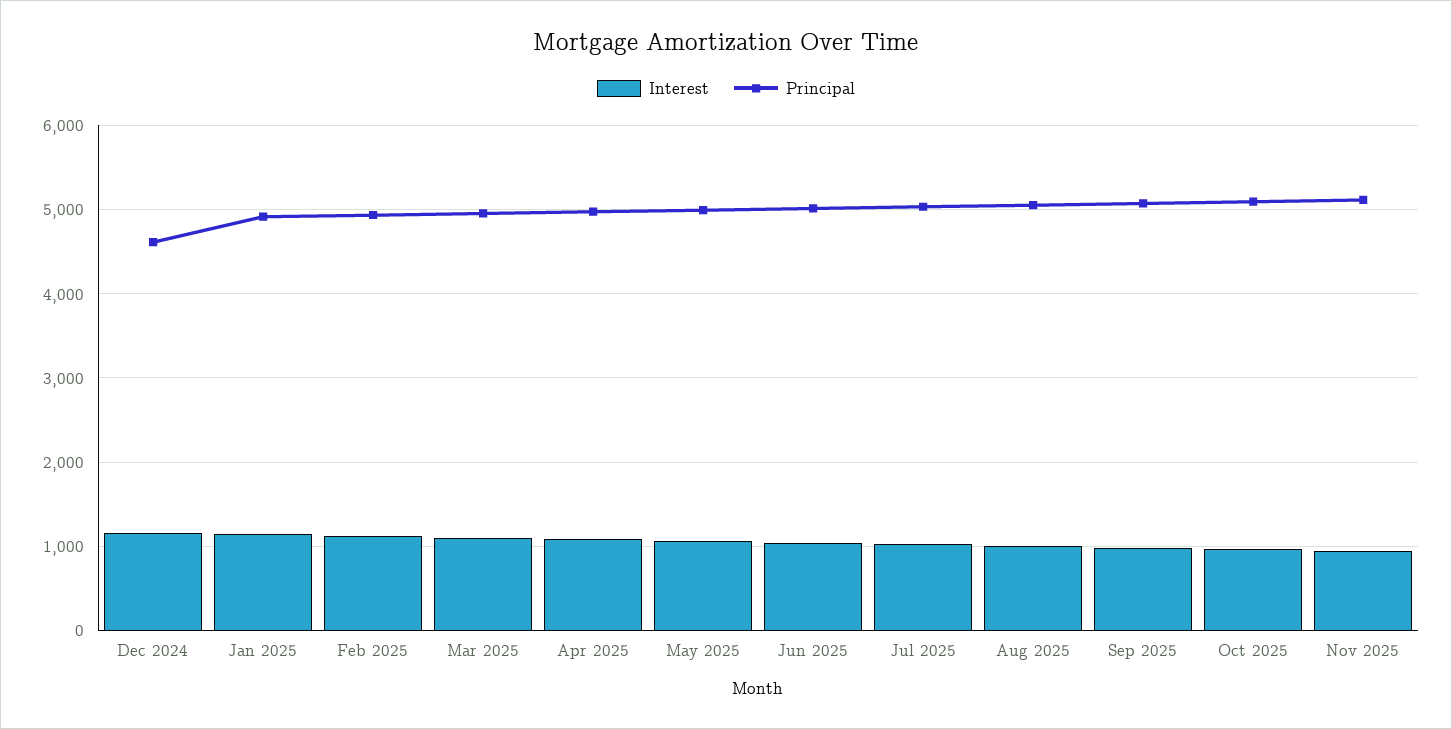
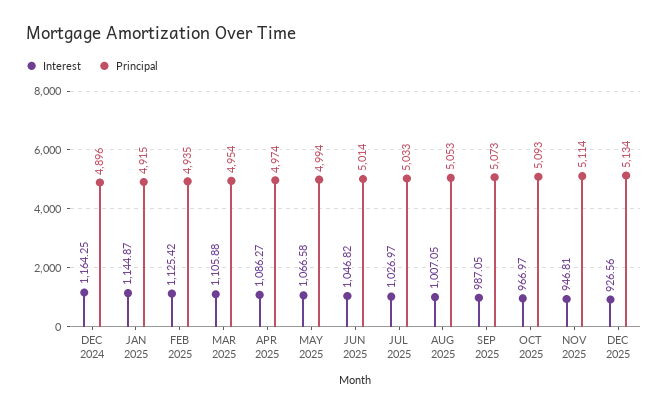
Principal, Dec 2024: 4600 -> 4896
Interest, DEC 2025: none -> 926.56
Principal, DEC 2025: none -> 5134

